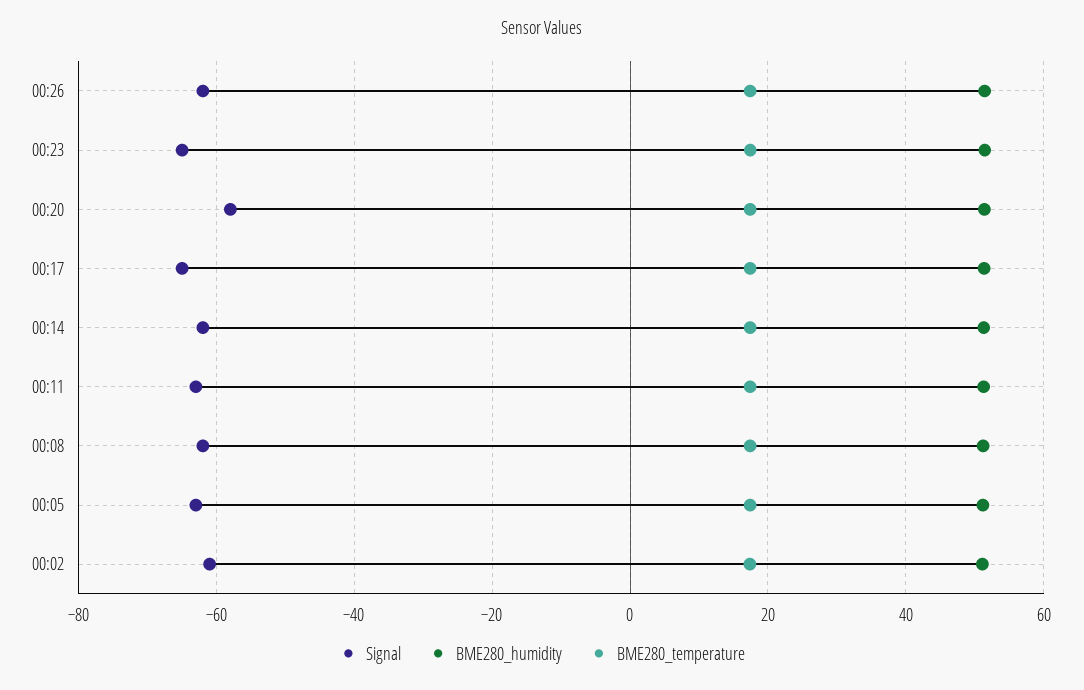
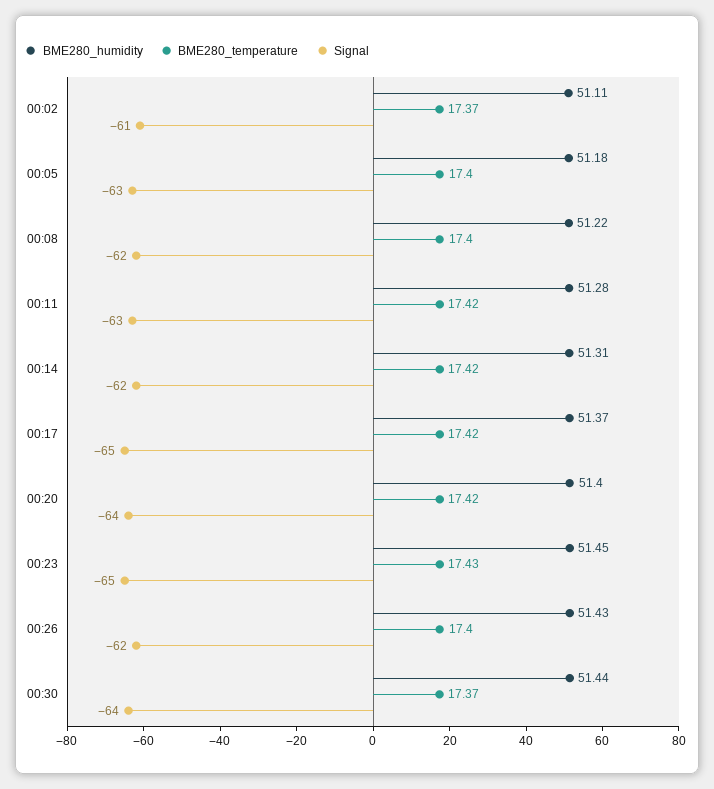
Signal, 00:20: -58 -> -64
BME280_humidity, 00:30: none -> 51.44
BME280_temperature, 00:30: none -> 17.37
Signal, 00:30: none -> -64

